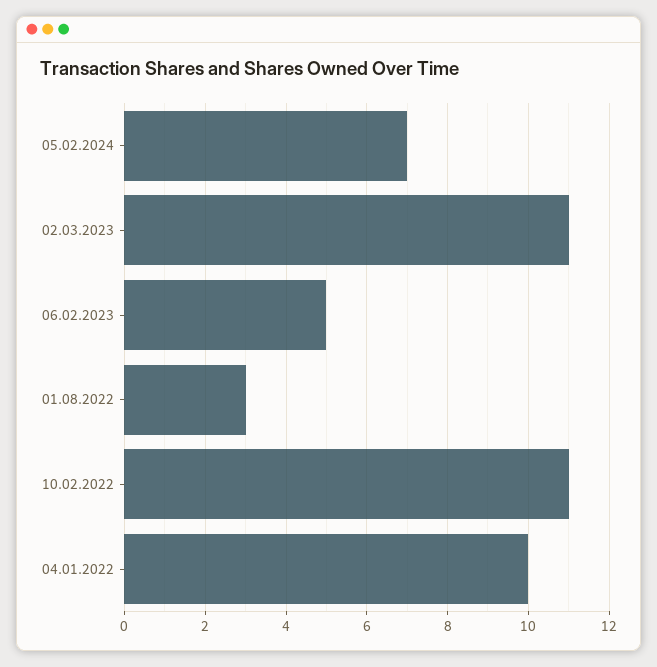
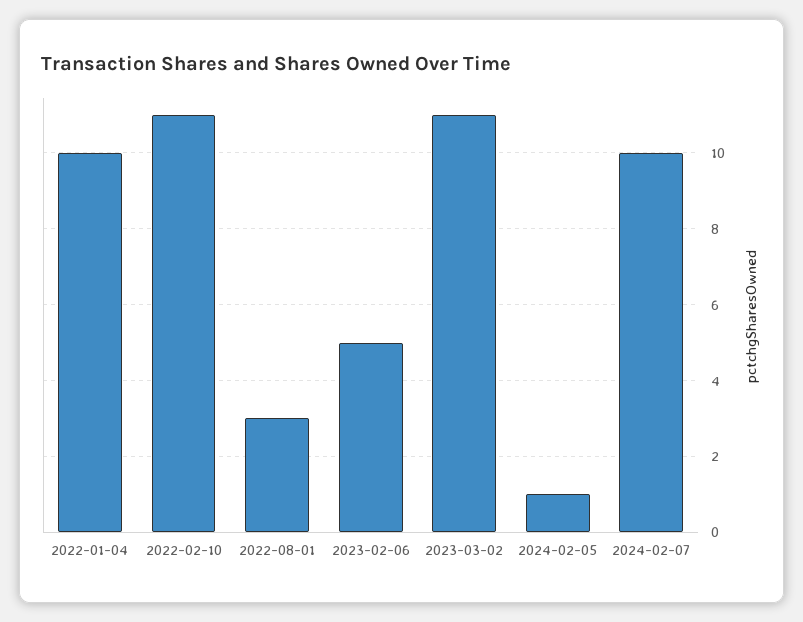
05.02.2024: 7 -> 1
2024-02-07: none -> 10

